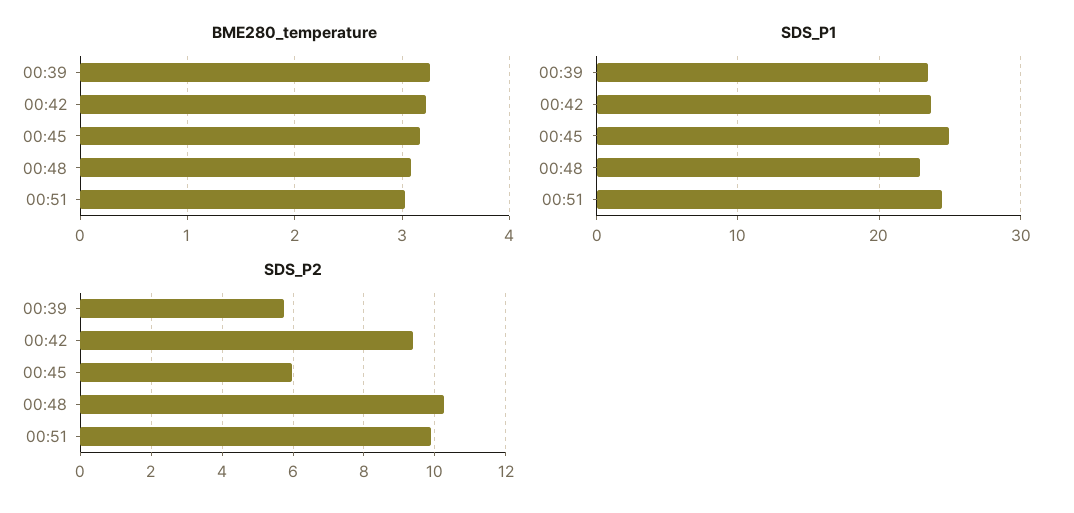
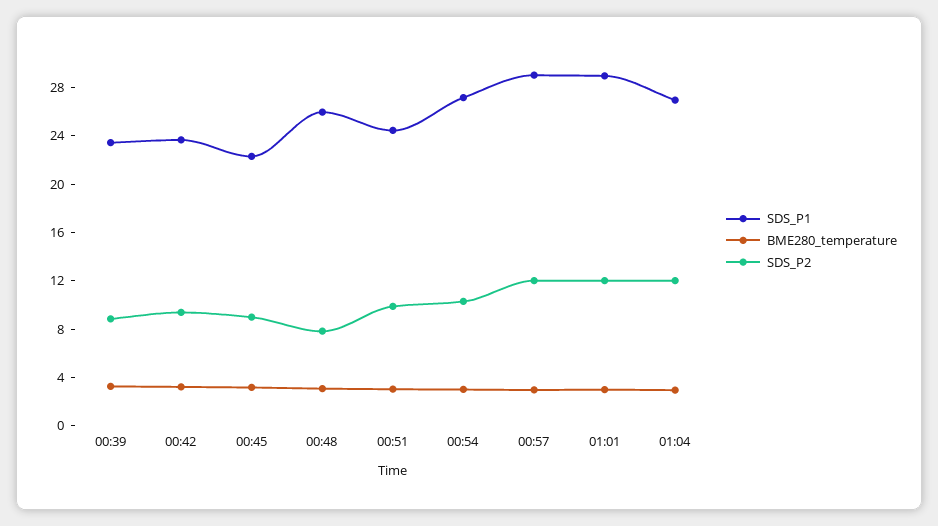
SDS_P1, 00:45: 25 -> 22
SDS_P1, 00:48: 23 -> 26
SDS_P2, 00:39: 5.8 -> 9
SDS_P2, 00:45: 6 -> 9
SDS_P2, 00:48: 10.2 -> 8
SDS_P1, 00:54: none -> 27
BME280_temperature, 00:54: none -> 3
SDS_P2, 00:54: none -> 10
SDS_P1, 00:57: none -> 29
BME280_temperature, 00:57: none -> 3
SDS_P2, 00:57: none -> 12
SDS_P1, 01:01: none -> 29
BME280_temperature, 01:01: none -> 3
SDS_P2, 01:01: none -> 12
SDS_P1, 01:04: none -> 27
BME280_temperature, 01:04: none -> 3
SDS_P2, 01:04: none -> 12

